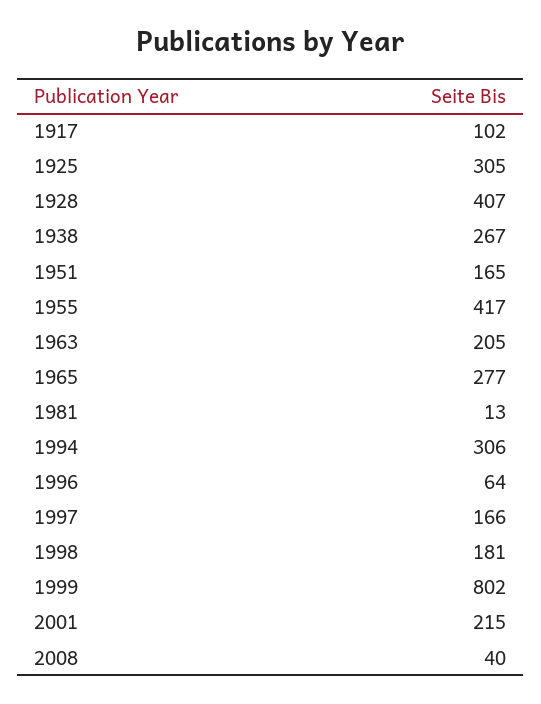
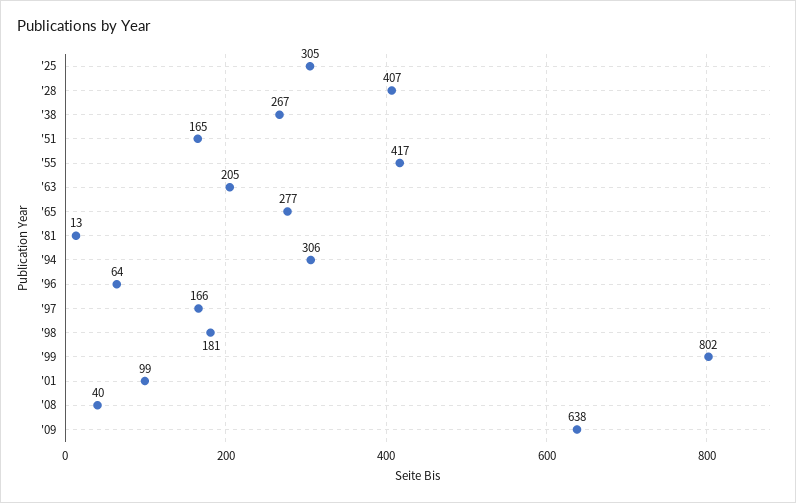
1917: 102 -> none
2001: 215 -> 99
'09: none -> 638

